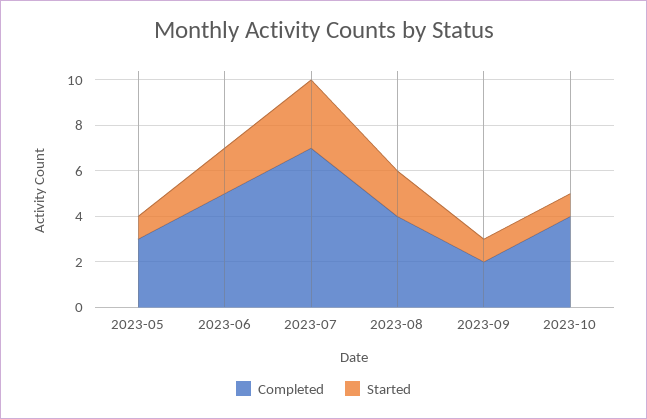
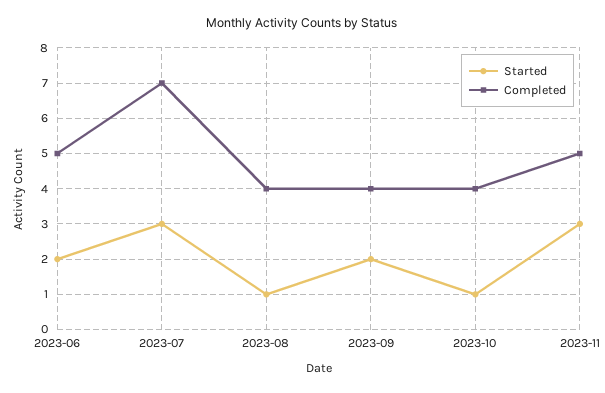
Completed, 2023-05: 3 -> none
Started, 2023-05: 1 -> none
Started, 2023-08: 2 -> 1
Completed, 2023-09: 2 -> 4
Started, 2023-09: 1 -> 2
Started, 2023-11: none -> 3
Completed, 2023-11: none -> 5

